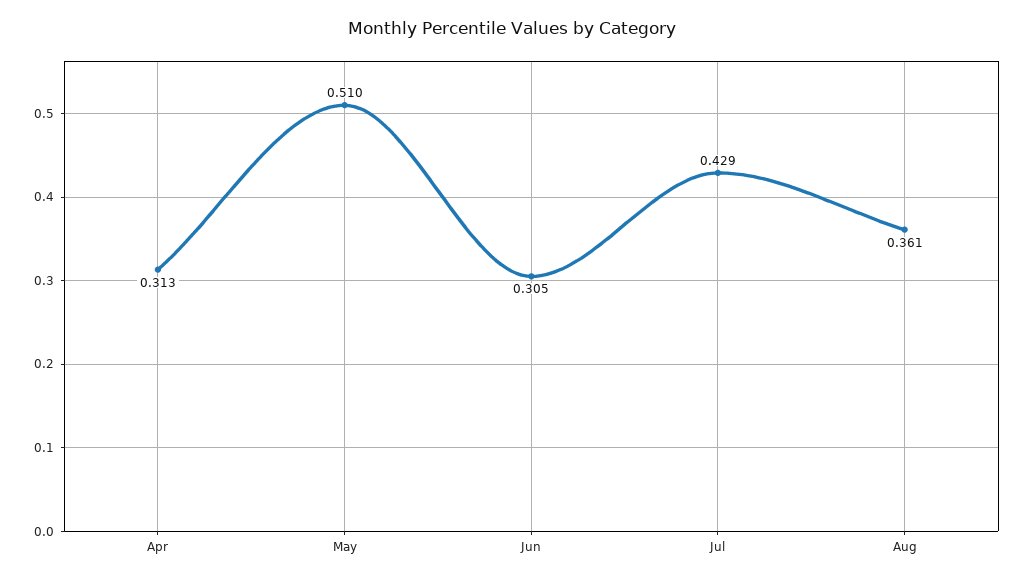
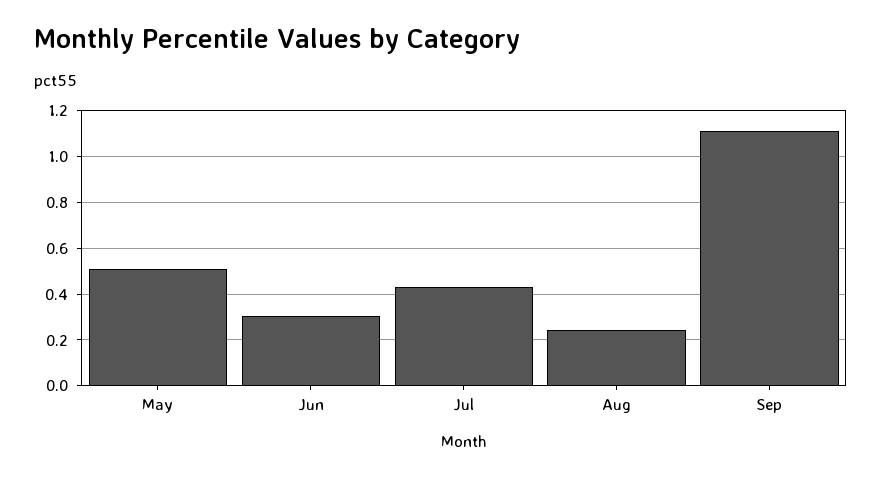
Apr: 0.313 -> none
Aug: 0.361 -> 0.25
Sep: none -> 1.1

